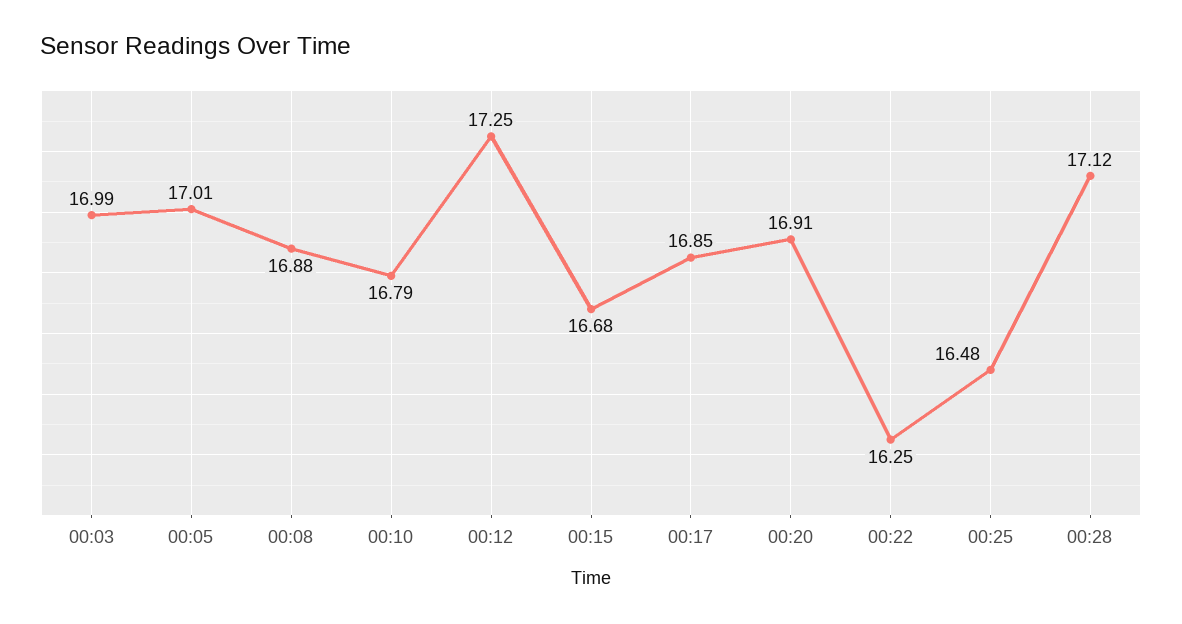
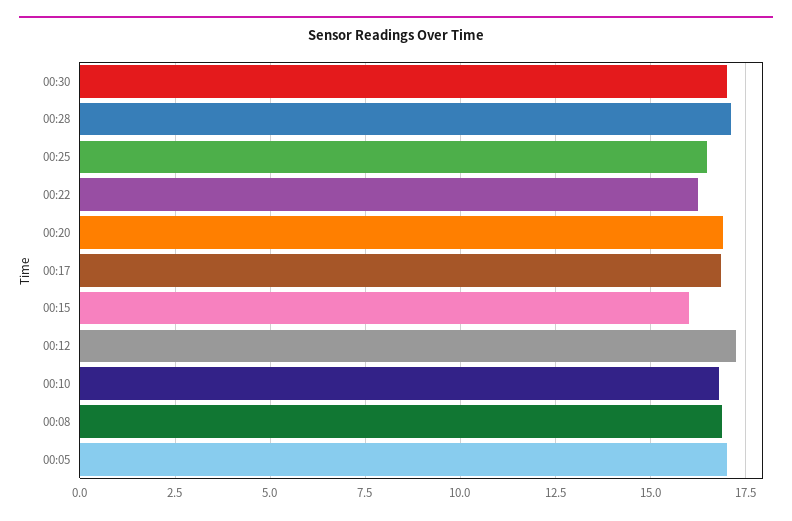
00:03: 16.99 -> none
00:15: 16.68 -> 16
00:30: none -> 17

